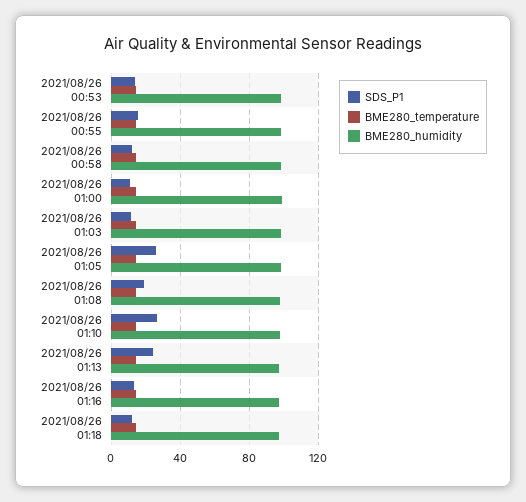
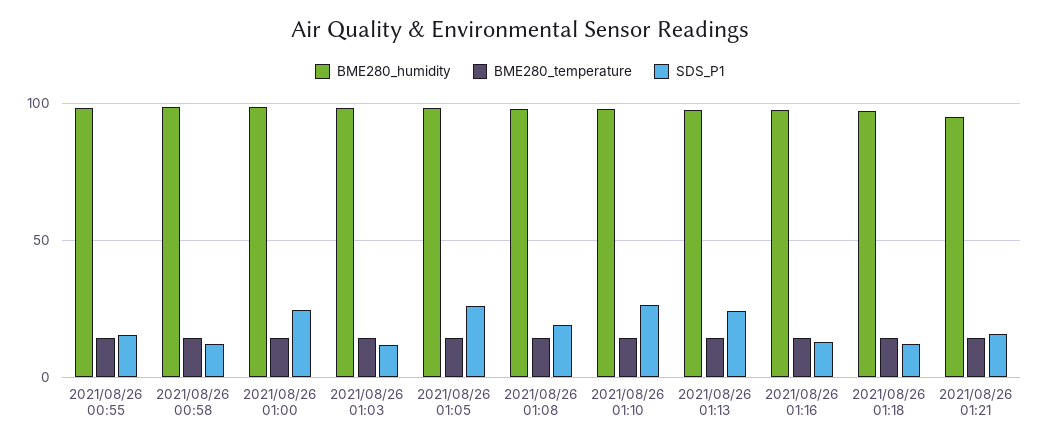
SDS_P1, 2021/08/26 00:53: 15 -> none
BME280_temperature, 2021/08/26 00:53: 15 -> none
BME280_humidity, 2021/08/26 00:53: 100 -> none
SDS_P1, 2021/08/26 01:00: 10 -> 25
BME280_humidity, 2021/08/26 01:21: none -> 95
BME280_temperature, 2021/08/26 01:21: none -> 15
SDS_P1, 2021/08/26 01:21: none -> 15

